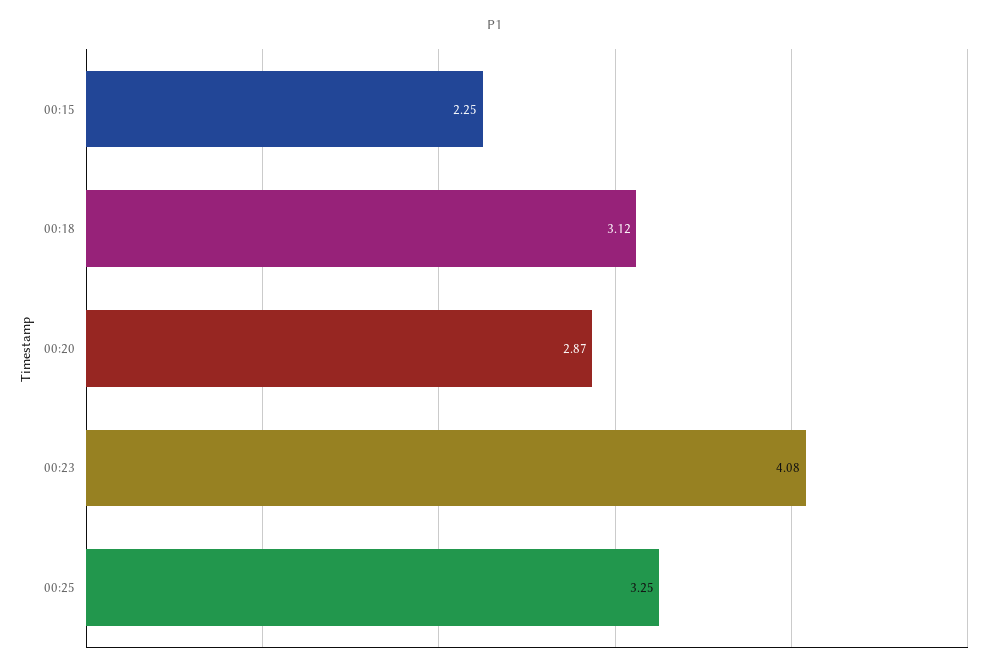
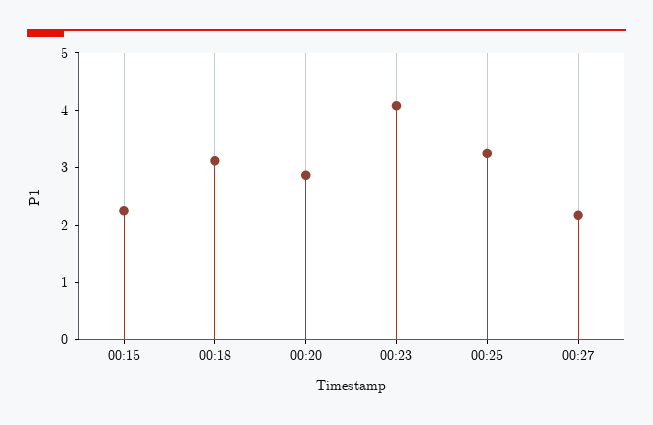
00:27: none -> 2.2

